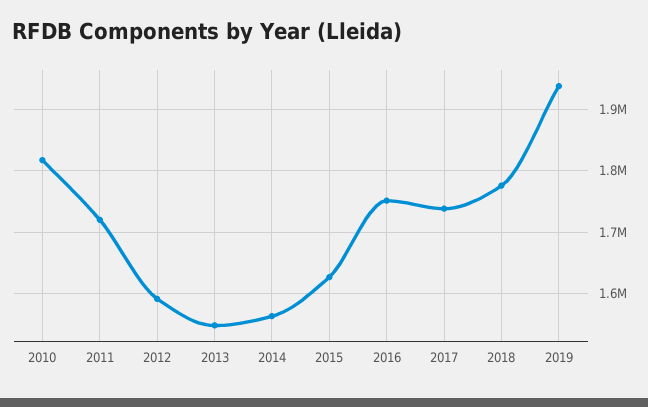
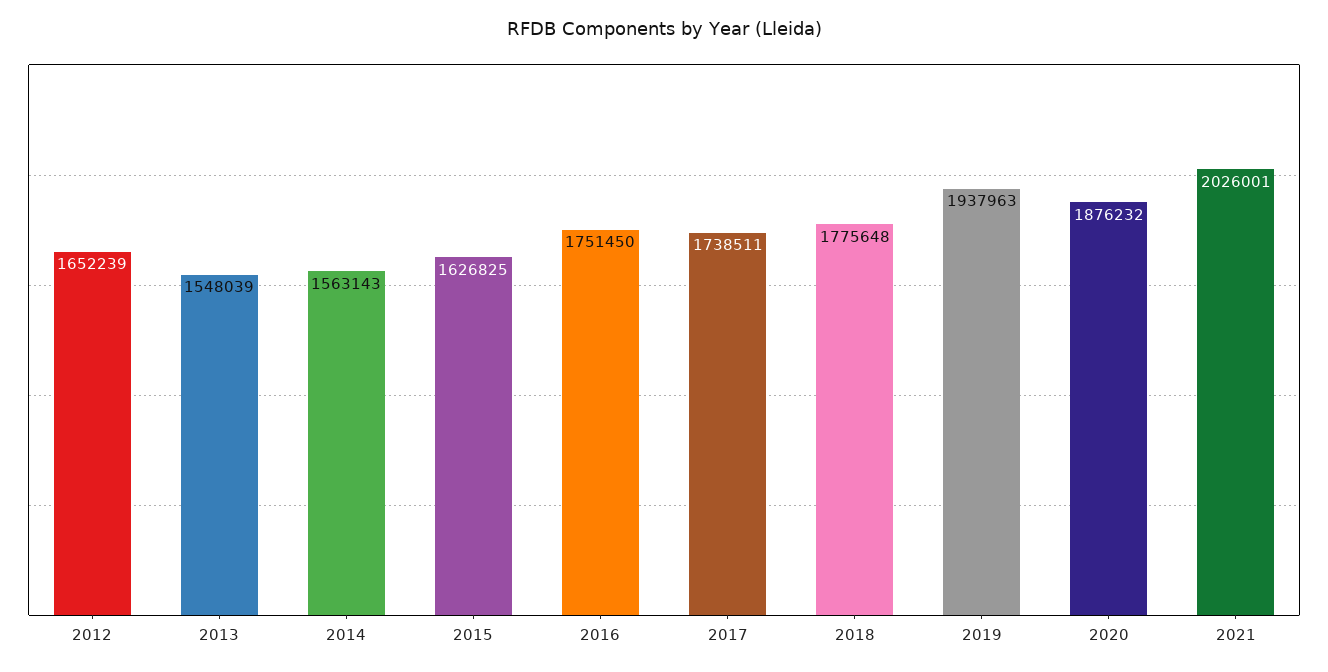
2010: 1820000 -> none
2011: 1720000 -> none
2012: 1590000 -> 1652239
2020: none -> 1876232
2021: none -> 2026001

